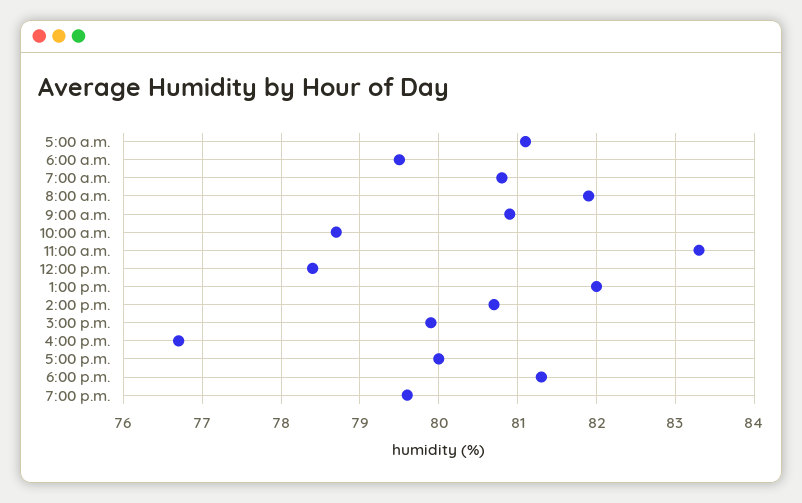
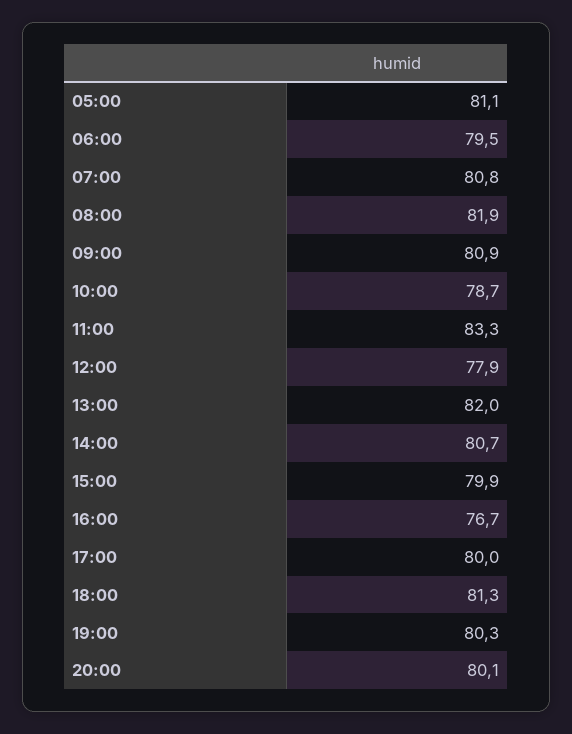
12:00 p.m.: 78.4 -> 77.9
7:00 p.m.: 79.6 -> 80.3
20:00: none -> 80.1

